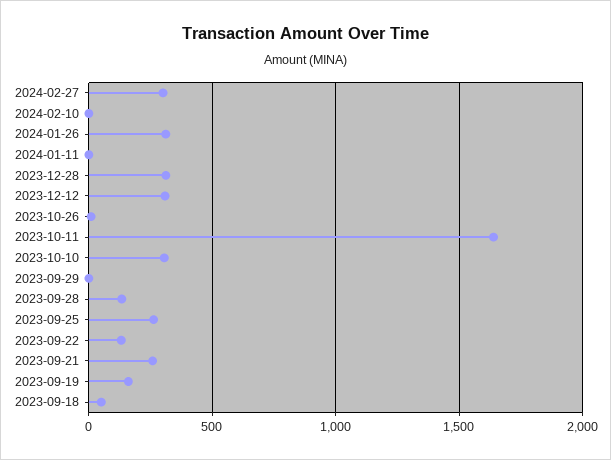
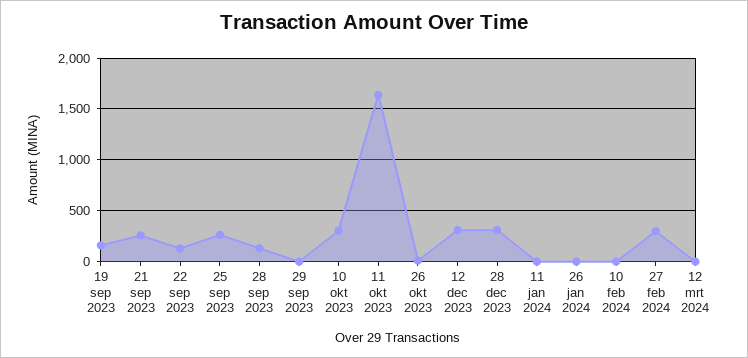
2024-01-26: 300 -> 0
2023-09-18: 50 -> none
12 mrt 2024: none -> 0

